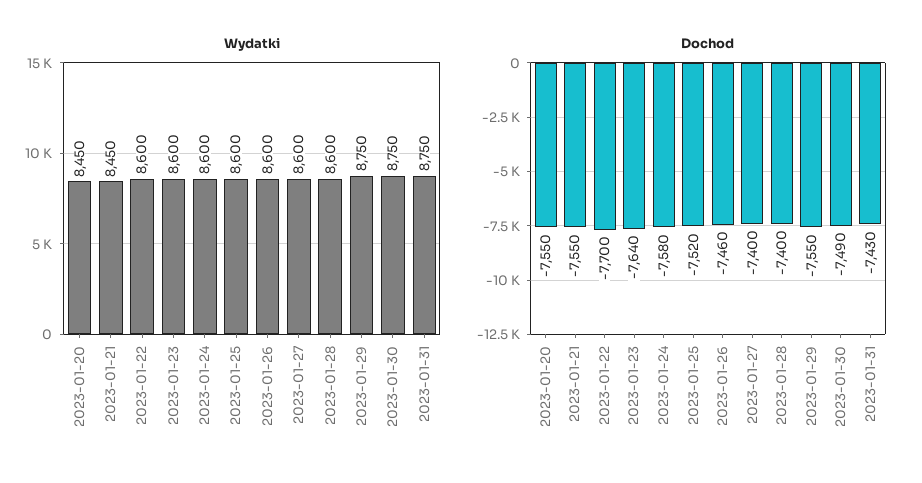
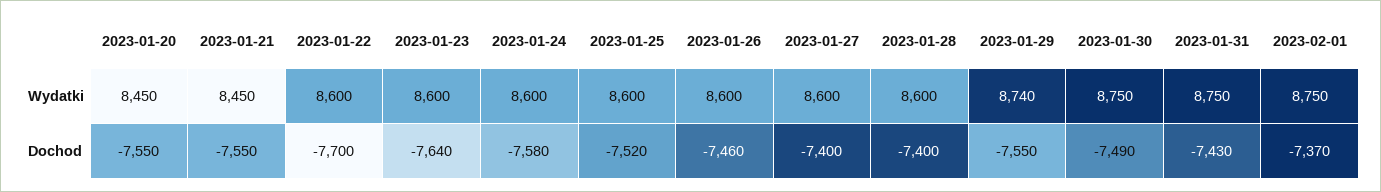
Wydatki, 2023-01-29: 8750 -> 8740
Wydatki, 2023-02-01: none -> 8750
Dochod, 2023-02-01: none -> -7370

